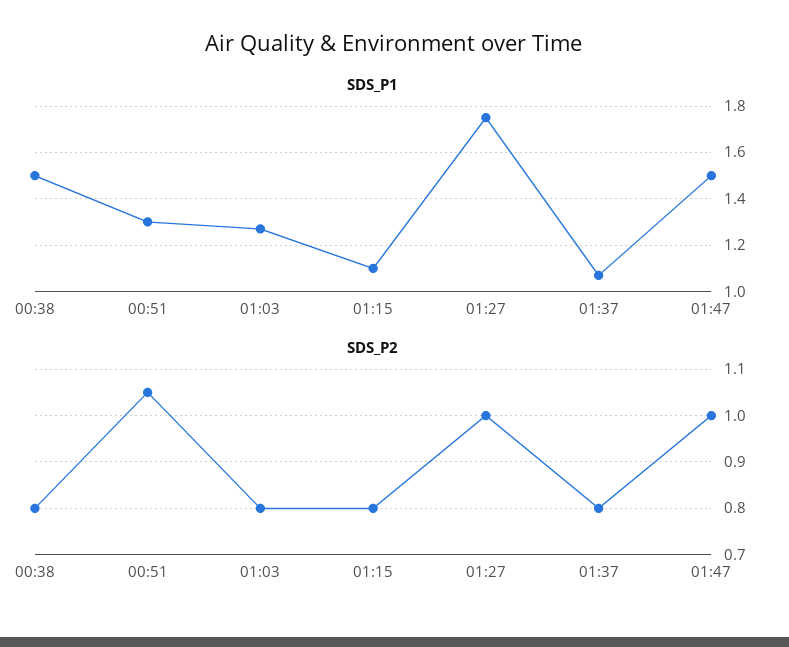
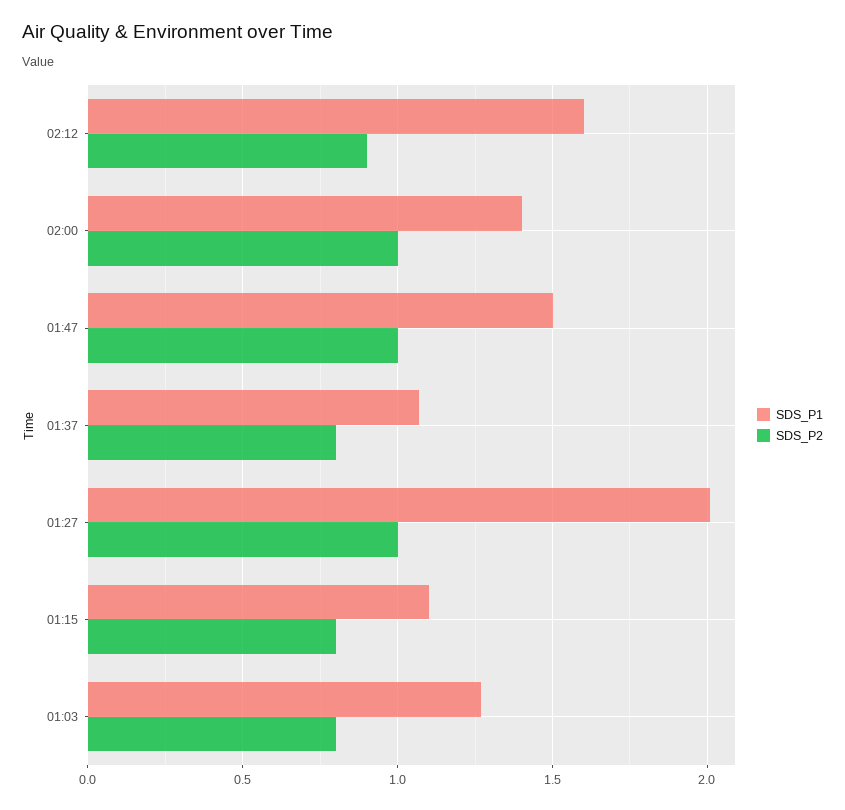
SDS_P1, 00:38: 1.5 -> none
SDS_P1, 00:51: 1.3 -> none
SDS_P1, 01:27: 1.75 -> 2
SDS_P2, 00:38: 0.8 -> none
SDS_P2, 00:51: 1.05 -> none
SDS_P1, 02:12: none -> 1.6
SDS_P2, 02:12: none -> 0.9
SDS_P1, 02:00: none -> 1.4
SDS_P2, 02:00: none -> 1

